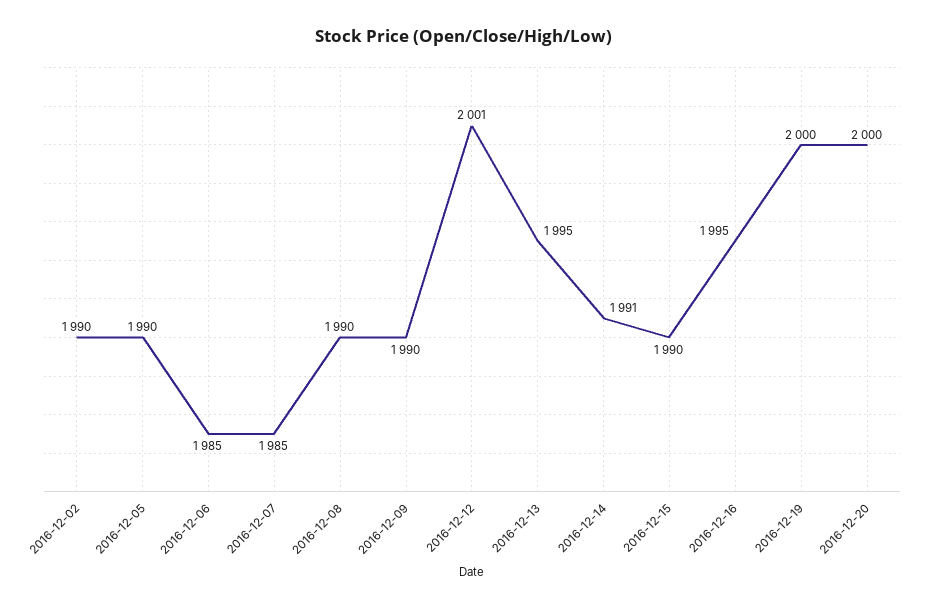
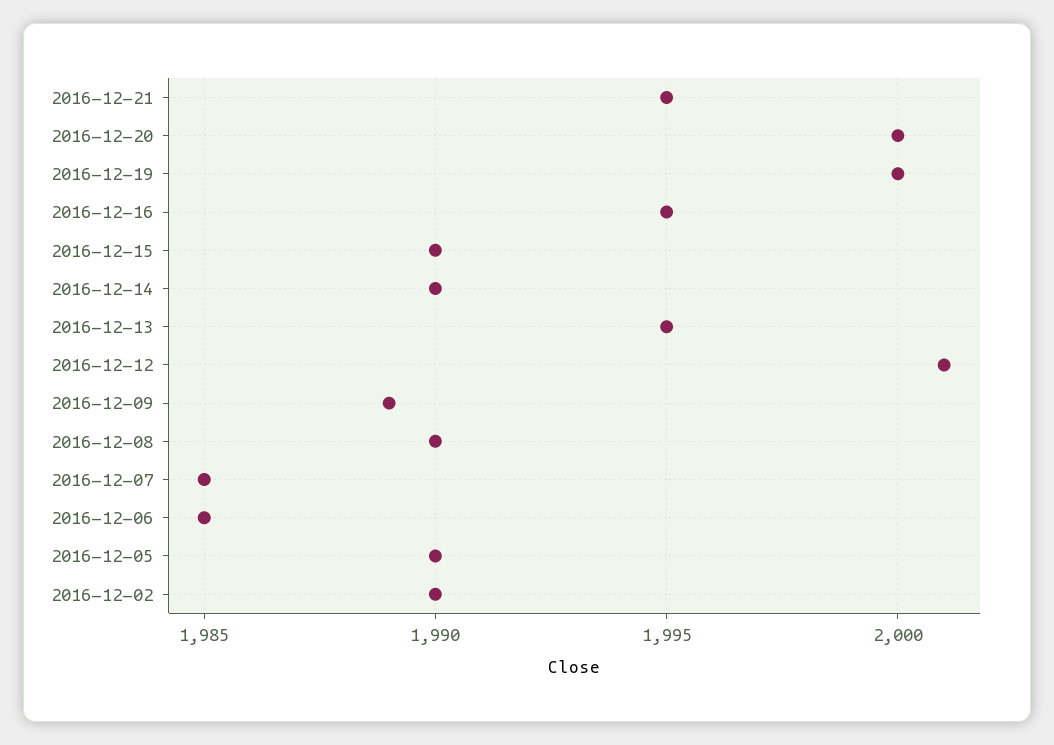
2016-12-09: 1990 -> 1989
2016-12-14: 1991 -> 1990
2016-12-21: none -> 1995

